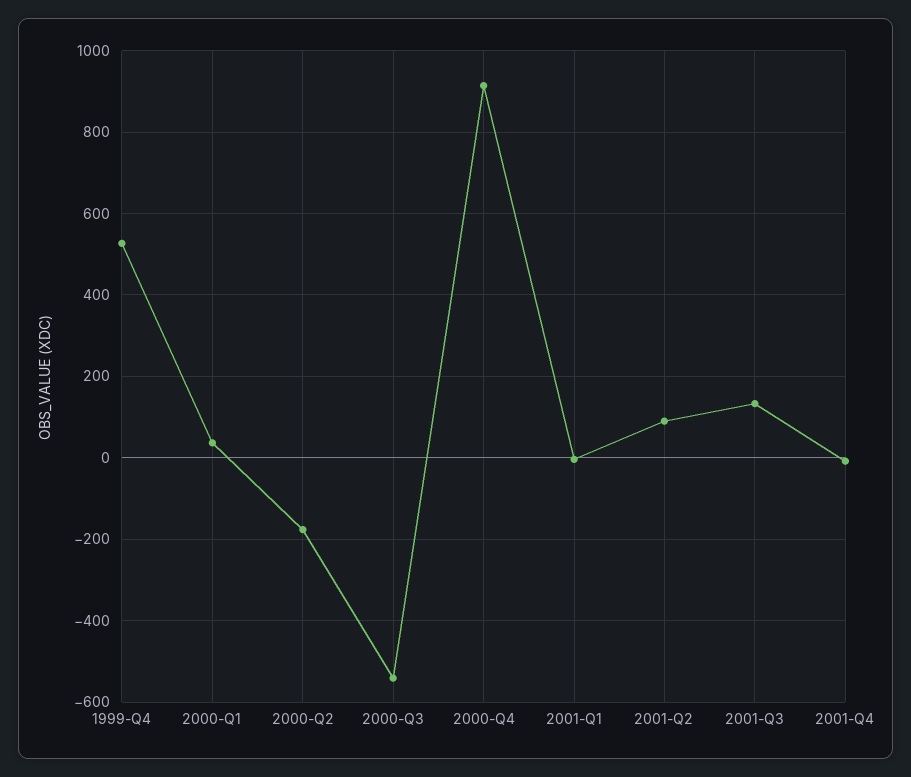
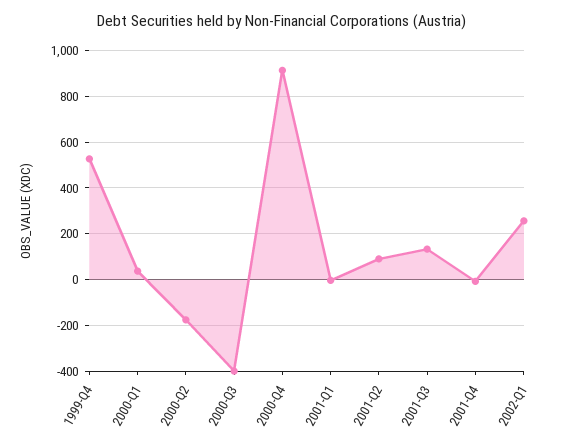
2000-Q3: -540 -> -400
2002-Q1: none -> 250

